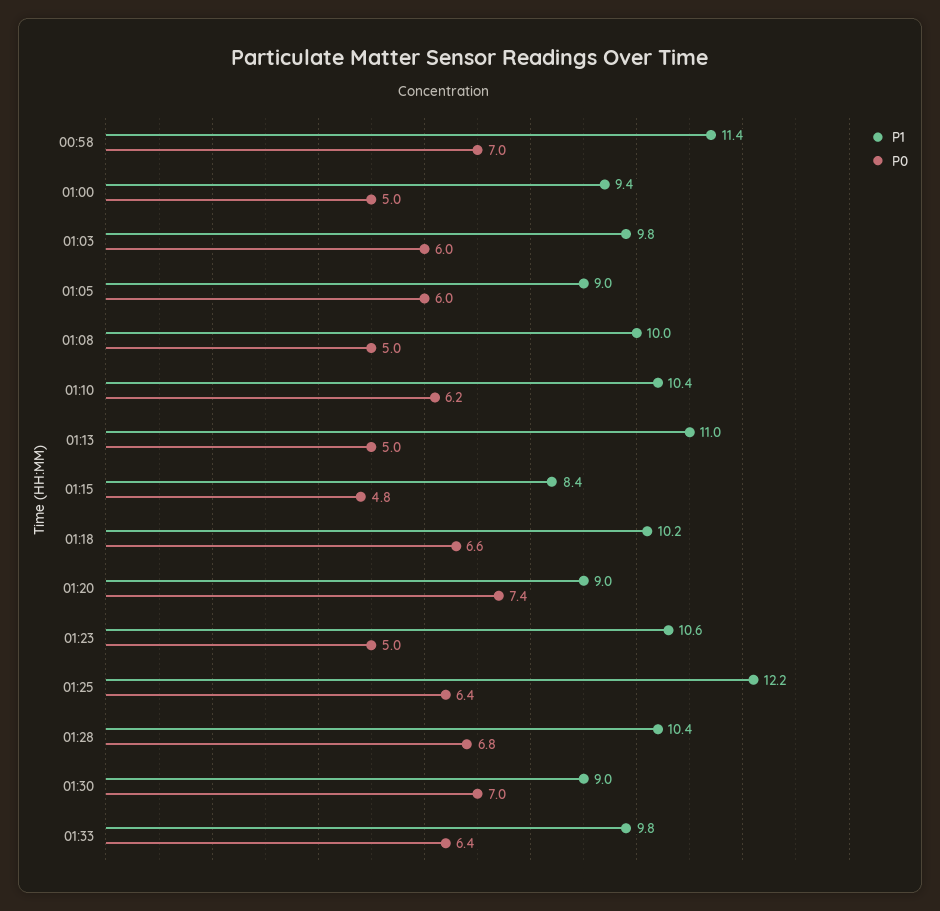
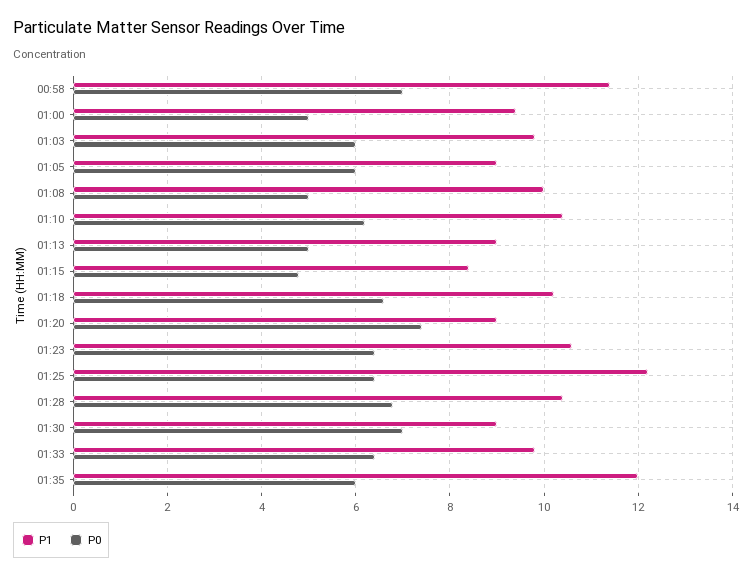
P1, 01:13: 11 -> 9
P0, 01:23: 5 -> 6.5
P1, 01:35: none -> 12
P0, 01:35: none -> 6

